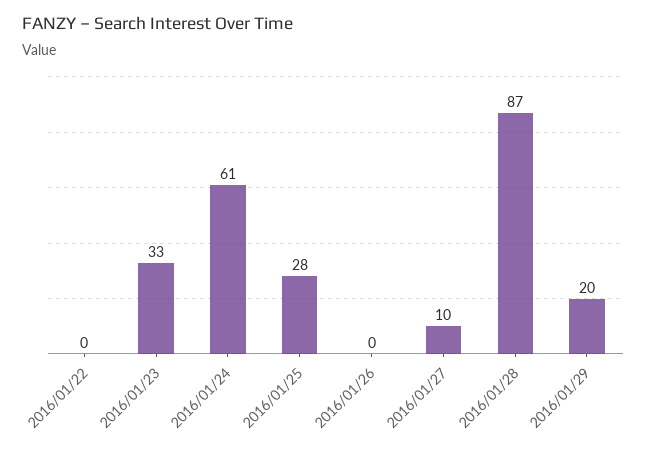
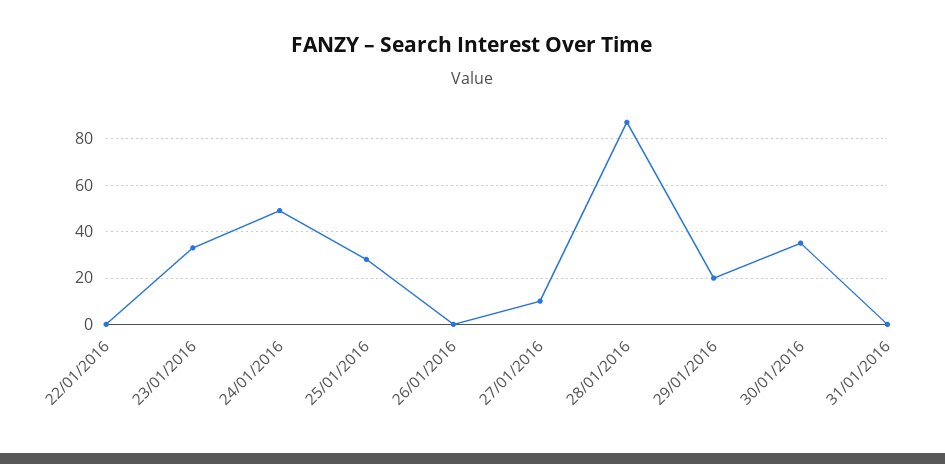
2016/01/24: 61 -> 50
30/01/2016: none -> 35
31/01/2016: none -> 0

